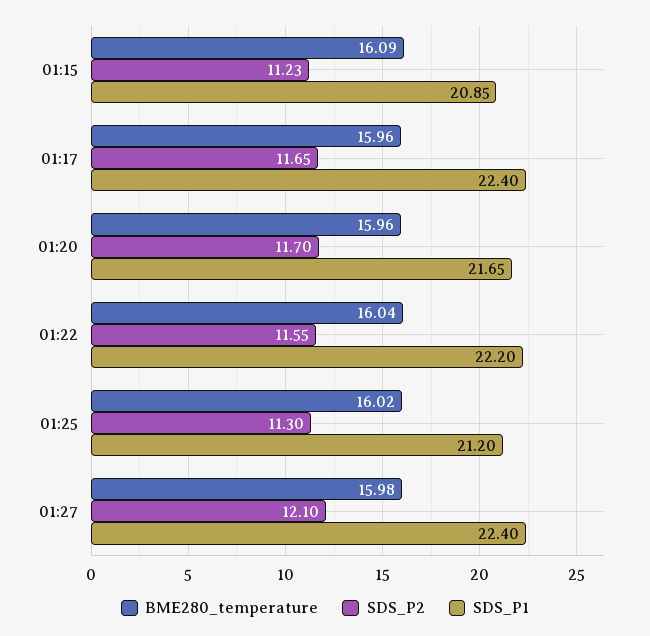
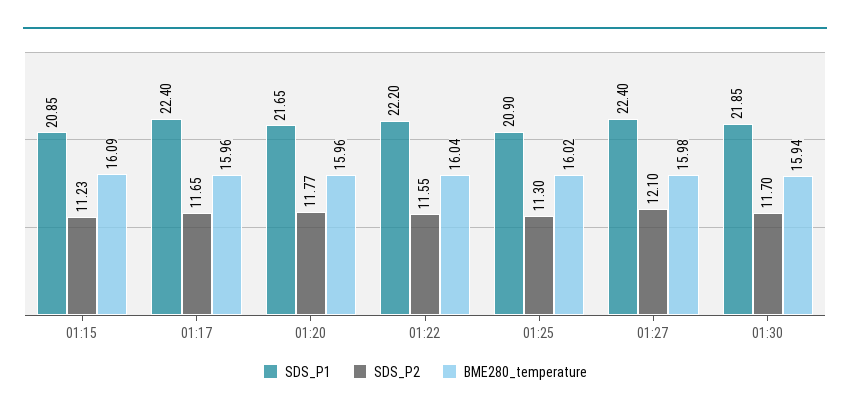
SDS_P2, 01:20: 11.7 -> 11.77
SDS_P1, 01:25: 21.2 -> 20.9
SDS_P1, 01:30: none -> 21.85
SDS_P2, 01:30: none -> 11.7
BME280_temperature, 01:30: none -> 15.94

